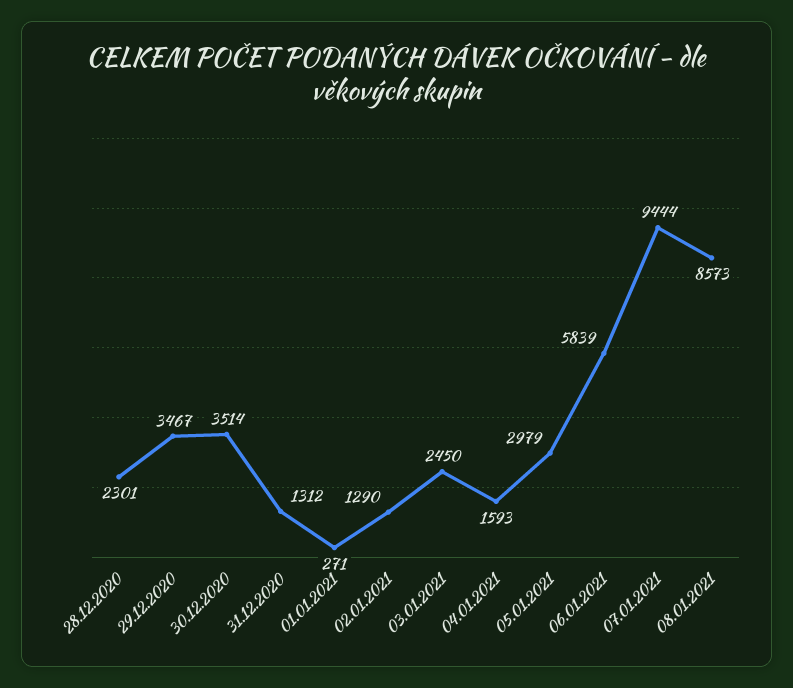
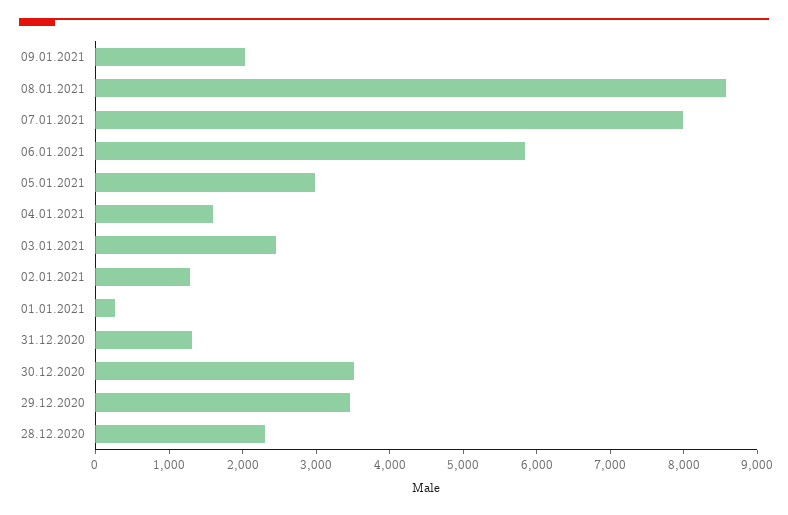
07.01.2021: 9444 -> 8000
09.01.2021: none -> 2000

